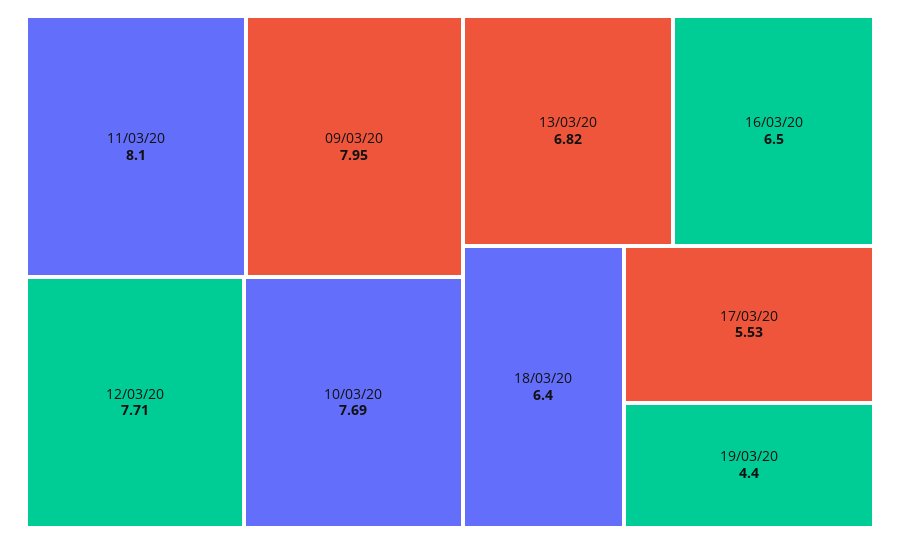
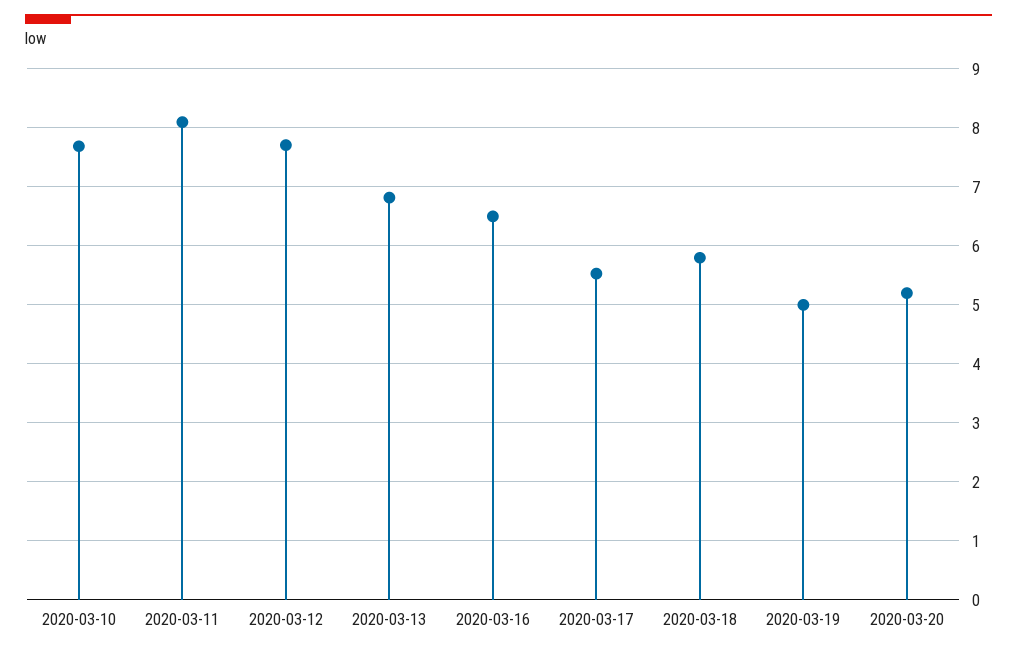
09/03/20: 7.95 -> none
18/03/20: 6.4 -> 5.8
19/03/20: 4.4 -> 5
2020-03-20: none -> 5.2

